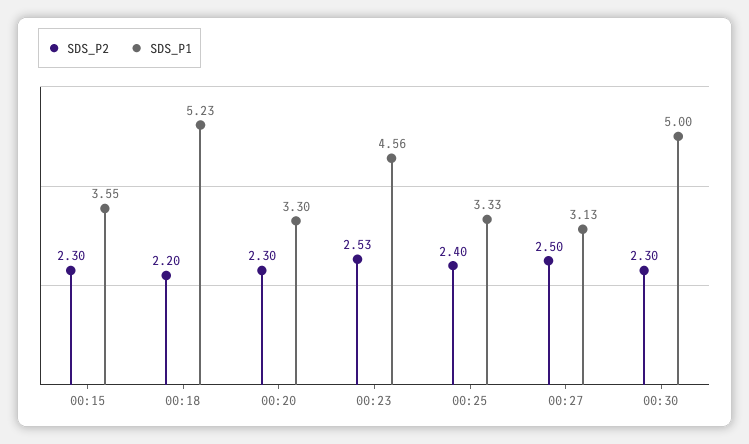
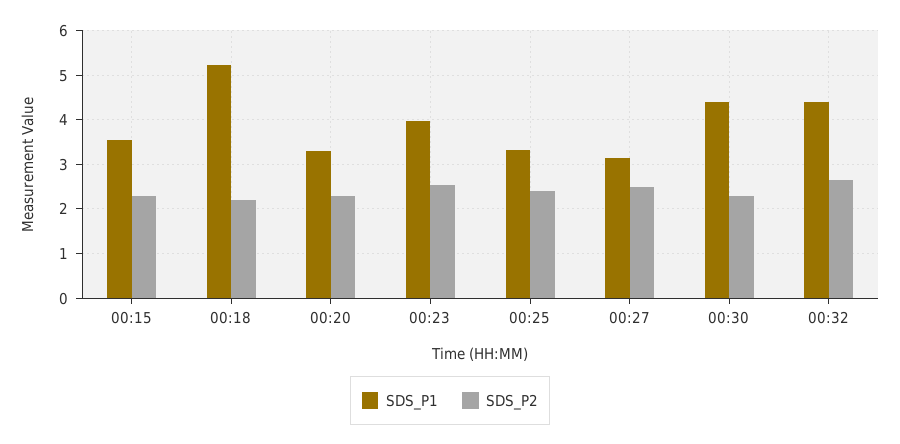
SDS_P1, 00:23: 4.56 -> 4
SDS_P1, 00:30: 5 -> 4.4
SDS_P1, 00:32: none -> 4.4
SDS_P2, 00:32: none -> 2.6

